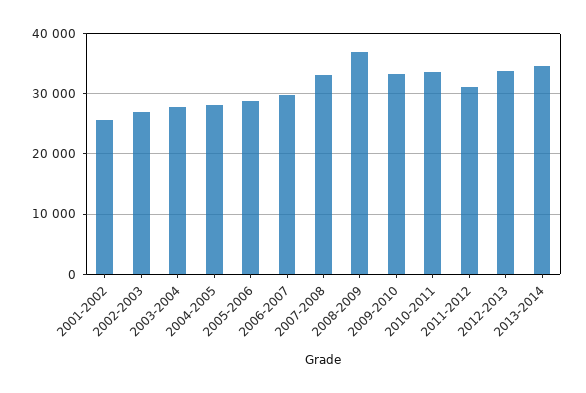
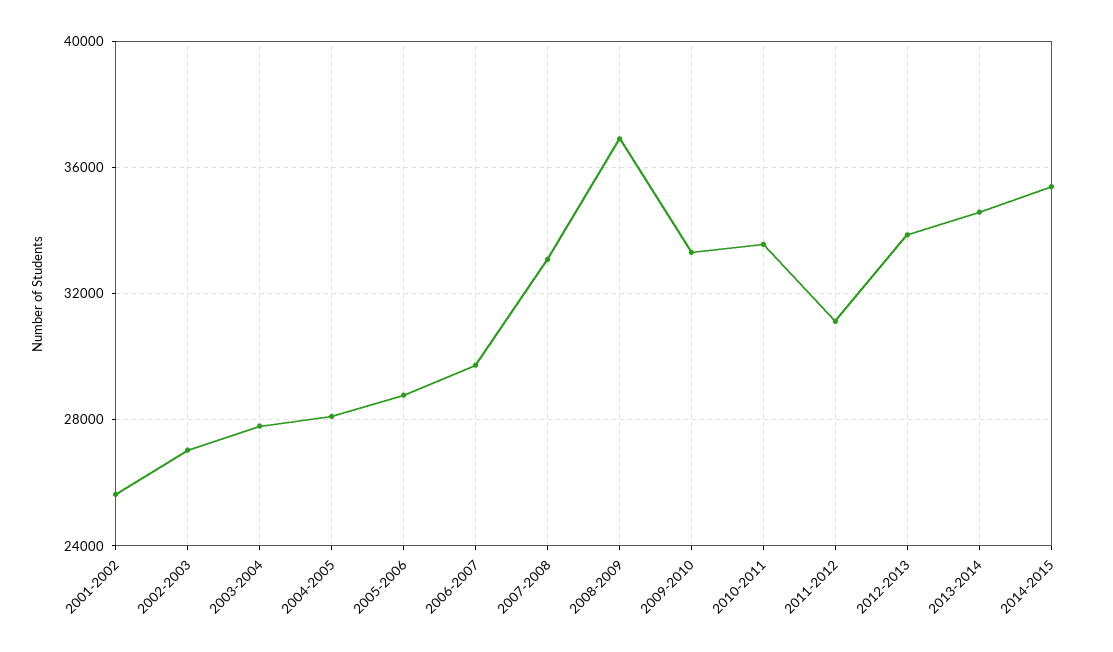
2014-2015: none -> 35500

